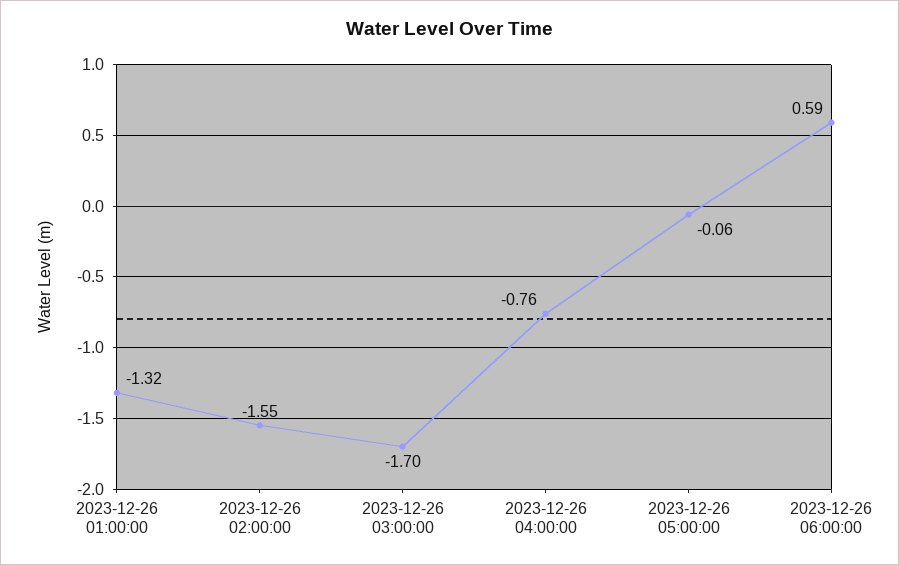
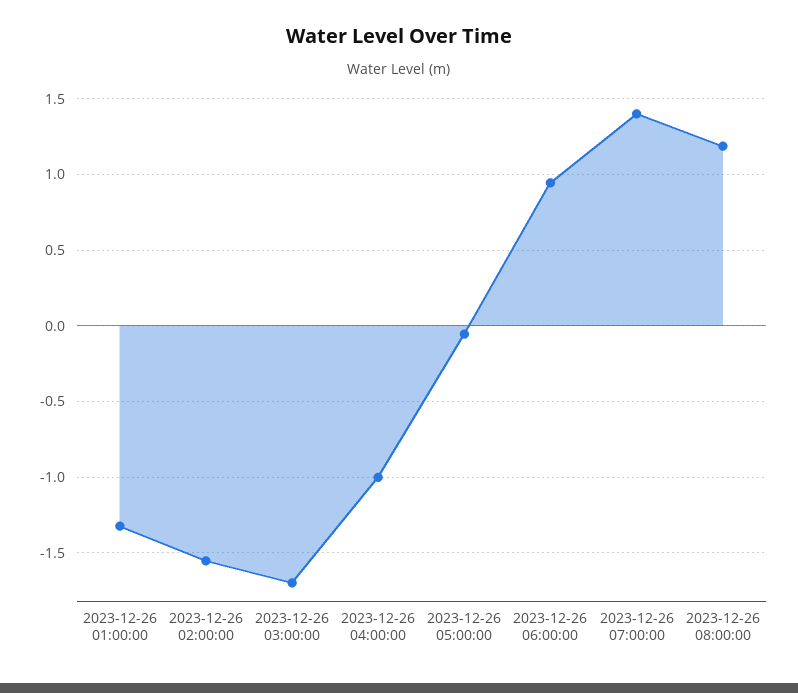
2023-12-26 04:00:00: -0.76 -> -1
2023-12-26 06:00:00: 0.59 -> 0.95
2023-12-26 07:00:00: none -> 1.4
2023-12-26 08:00:00: none -> 1.2

